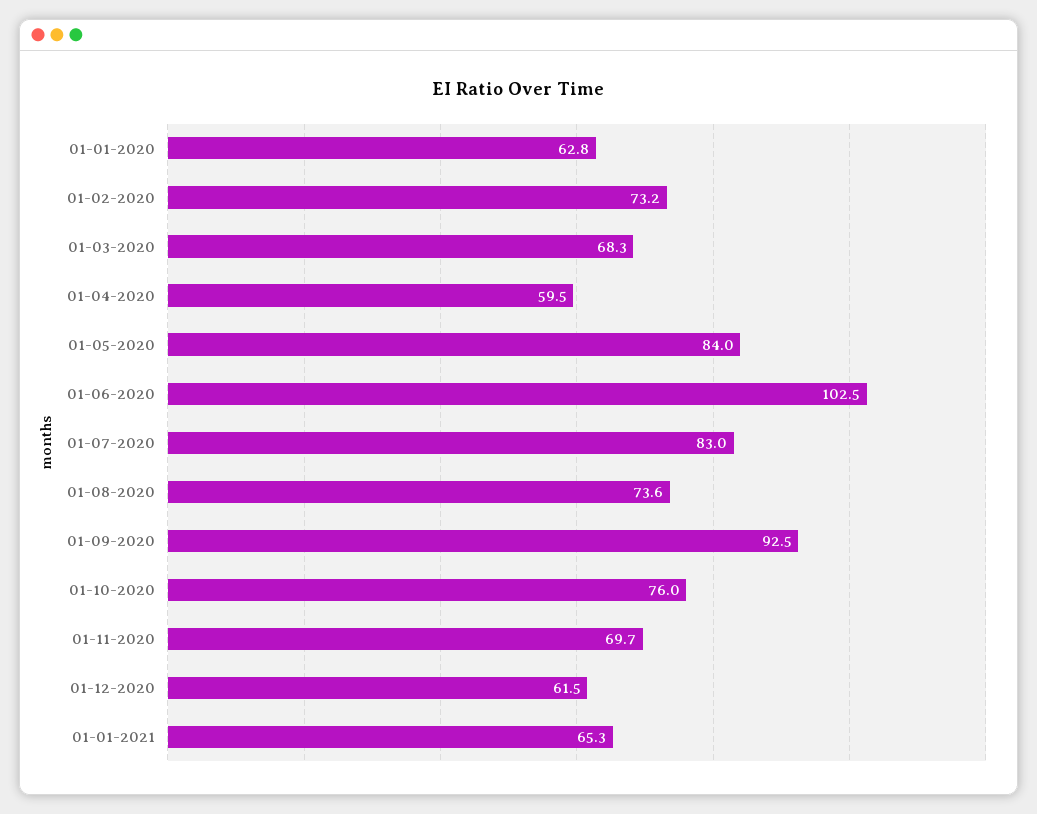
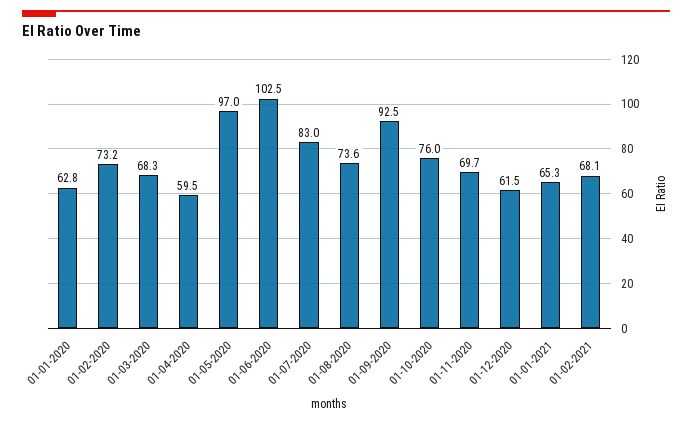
01-05-2020: 84 -> 97
01-02-2021: none -> 68.1

